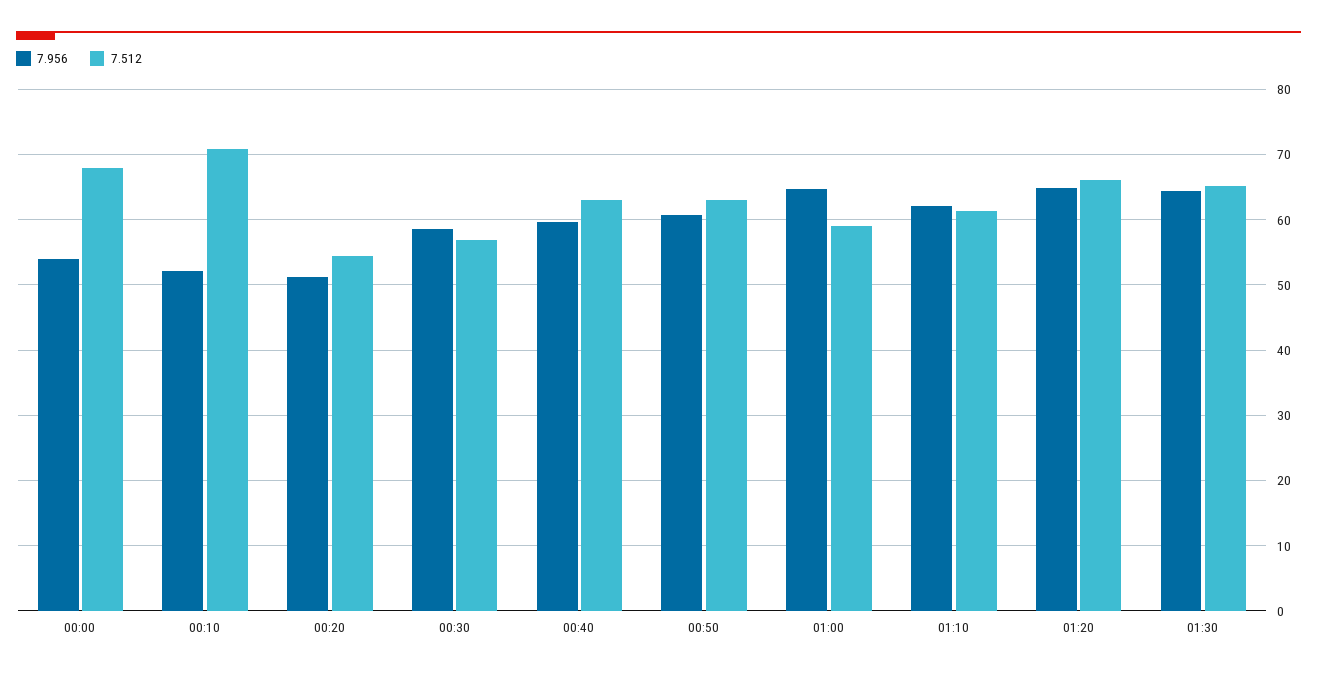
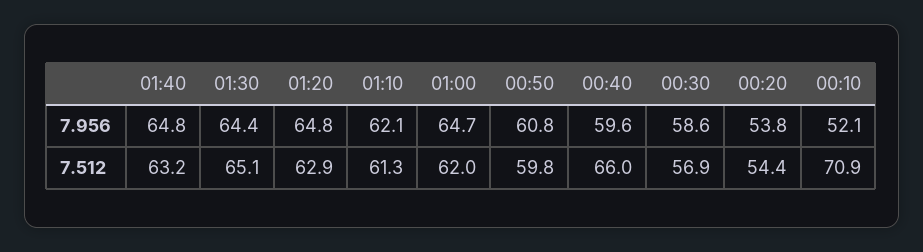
7.956, 00:00: 54 -> none
7.512, 00:00: 68 -> none
7.956, 00:20: 51 -> 53.8
7.512, 00:40: 63 -> 66
7.512, 00:50: 63 -> 59.8
7.512, 01:00: 59 -> 62
7.512, 01:20: 66 -> 62.9
7.956, 01:40: none -> 64.8
7.512, 01:40: none -> 63.2

